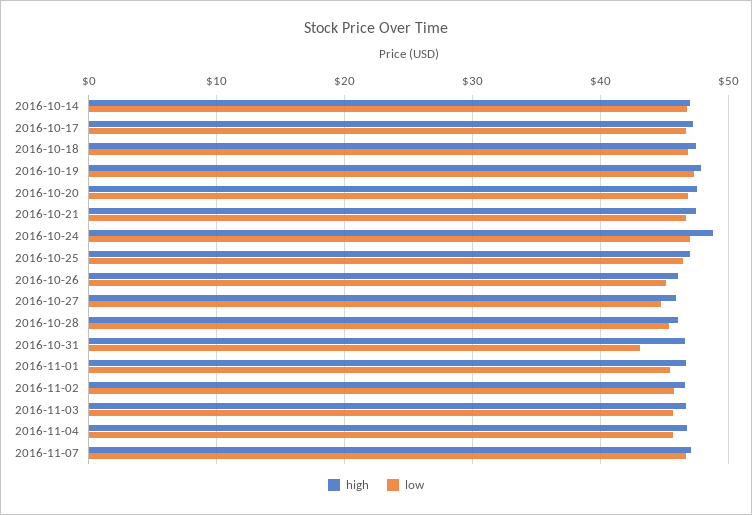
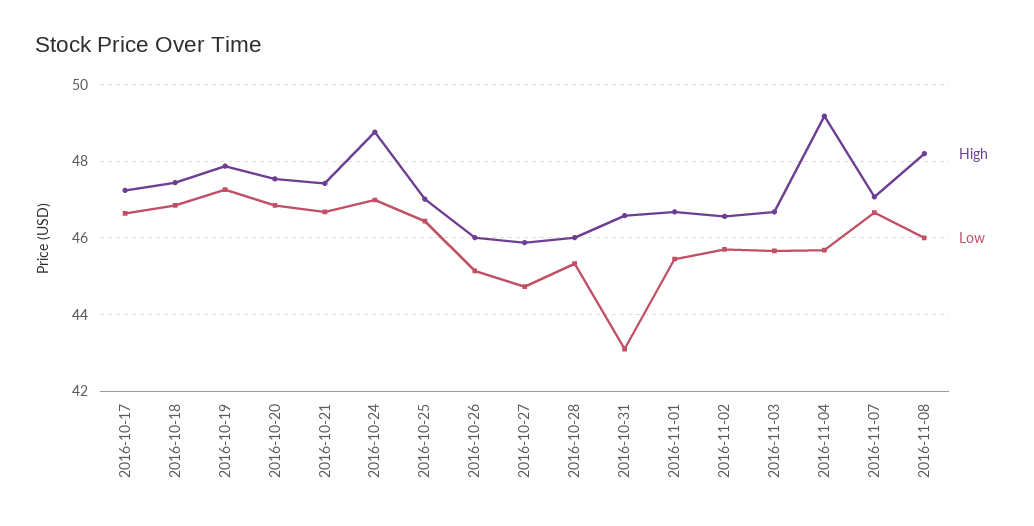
high, 2016-10-14: 47 -> none
low, 2016-10-14: 47 -> none
high, 2016-11-04: 47 -> 49.2
high, 2016-11-08: none -> 48.2
low, 2016-11-08: none -> 46

